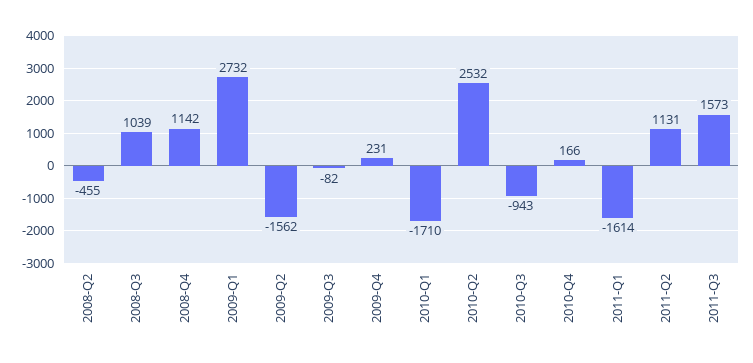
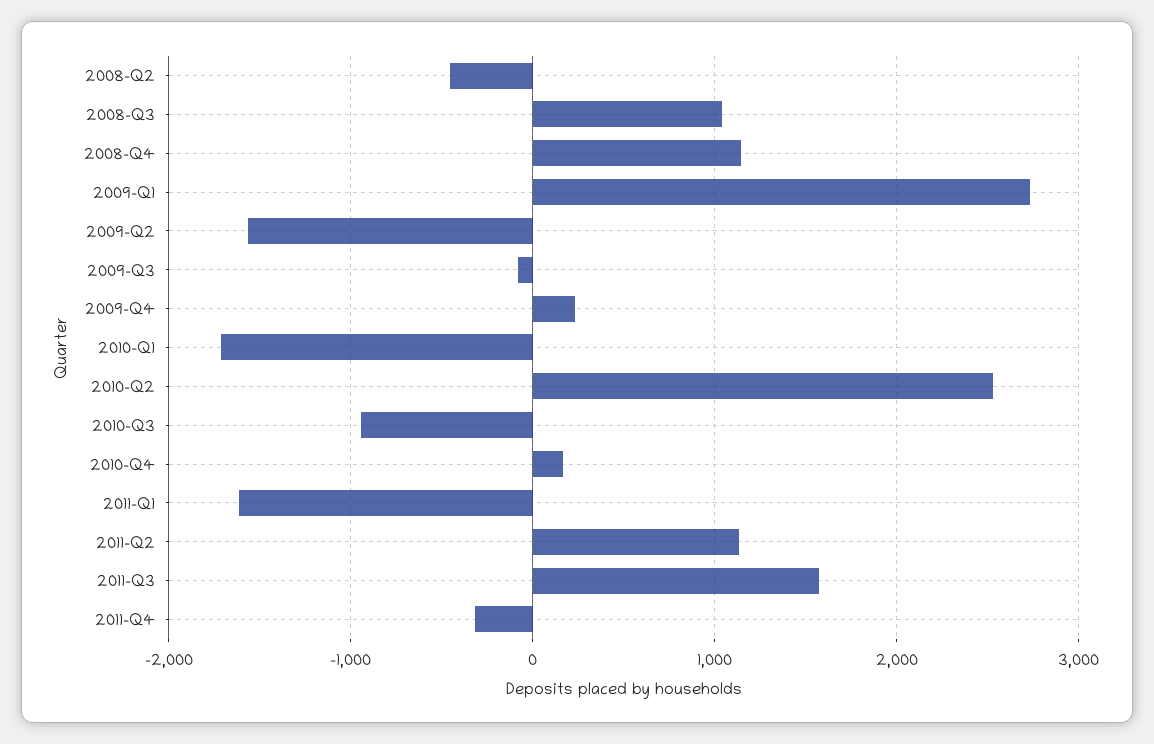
2011-Q4: none -> -300

